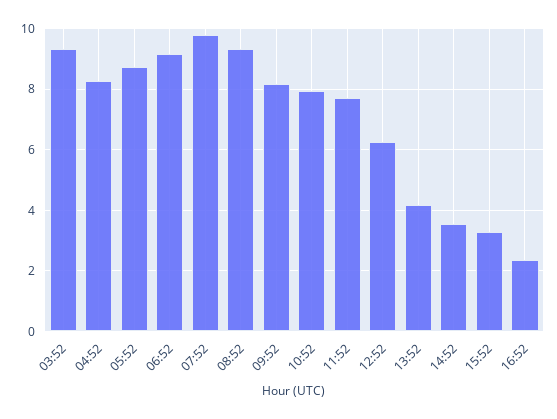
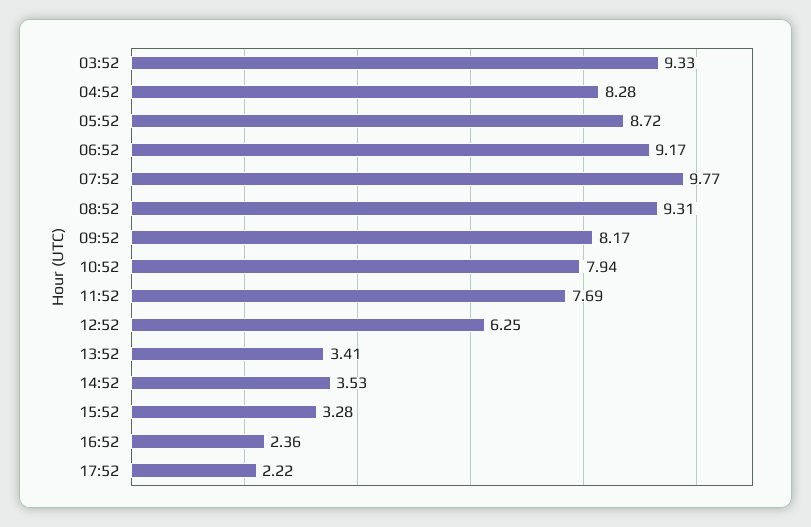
13:52: 4.2 -> 3.41
17:52: none -> 2.22

